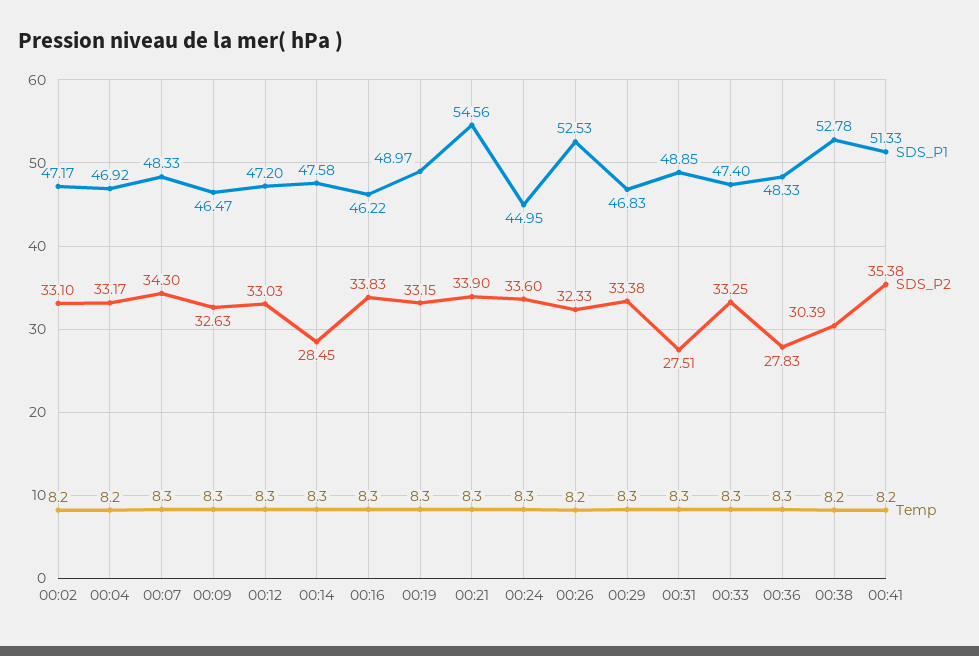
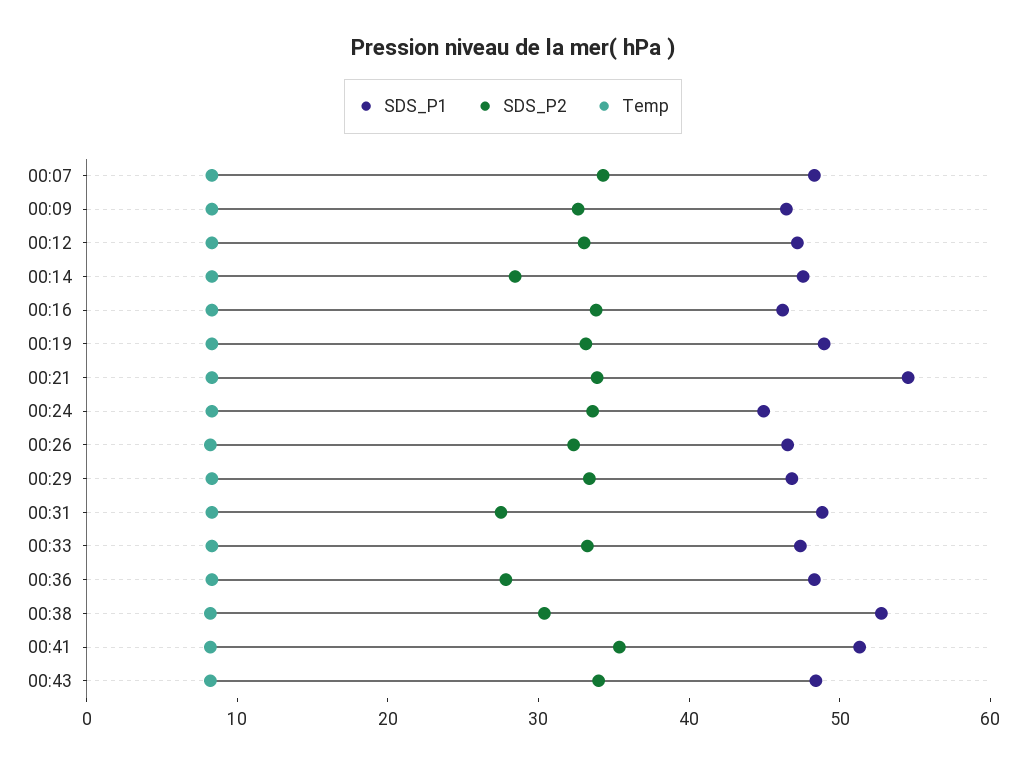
SDS_P1, 00:02: 47.17 -> none
SDS_P2, 00:02: 33.1 -> none
Temp, 00:02: 8.2 -> none
SDS_P1, 00:04: 46.92 -> none
SDS_P2, 00:04: 33.17 -> none
Temp, 00:04: 8.2 -> none
SDS_P1, 00:26: 52.53 -> 46
SDS_P1, 00:43: none -> 48
SDS_P2, 00:43: none -> 34
Temp, 00:43: none -> 8

